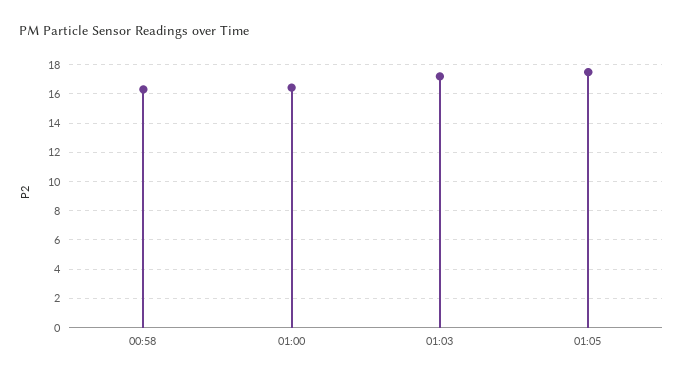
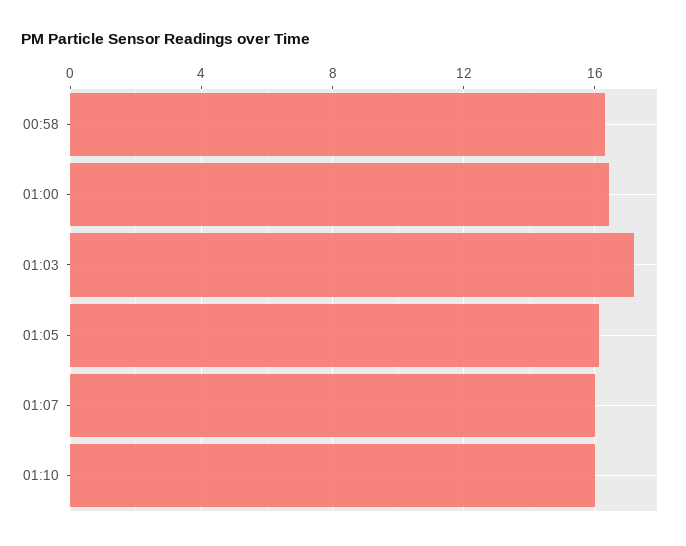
01:05: 17.5 -> 16
01:07: none -> 16
01:10: none -> 16

